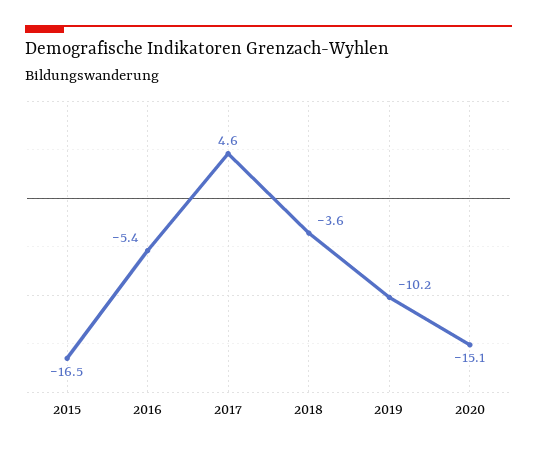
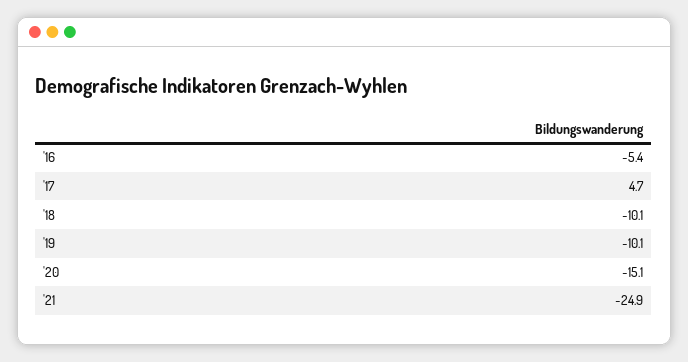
2015: -16.5 -> none
2017: 4.6 -> 4.7
2018: -3.6 -> -10.1
2019: -10.2 -> -10.1
'21: none -> -24.9

